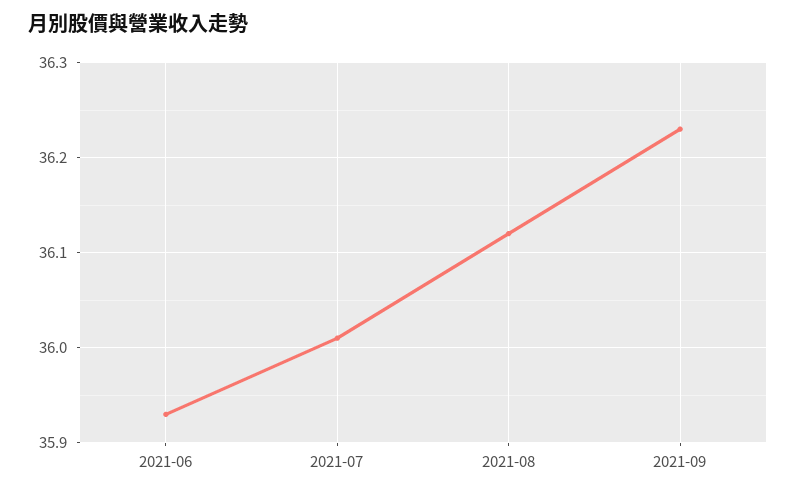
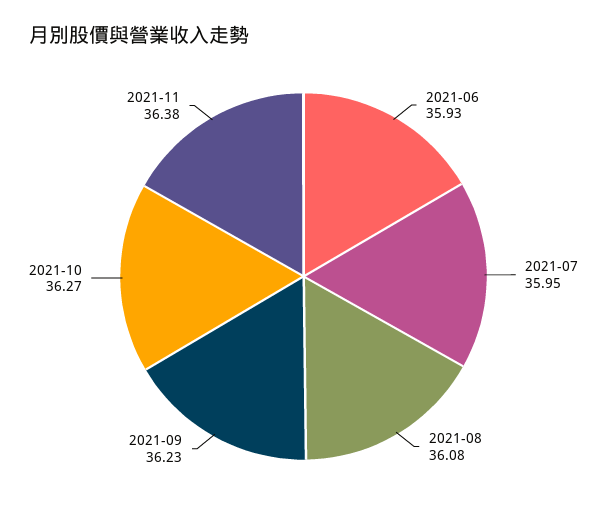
2021-07: 36.01 -> 35.95
2021-08: 36.12 -> 36.08
2021-10: none -> 36.27
2021-11: none -> 36.38

